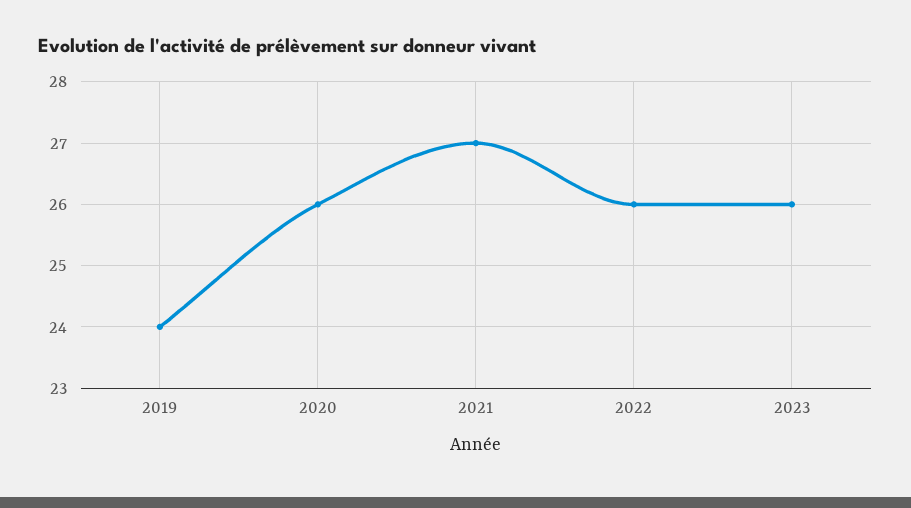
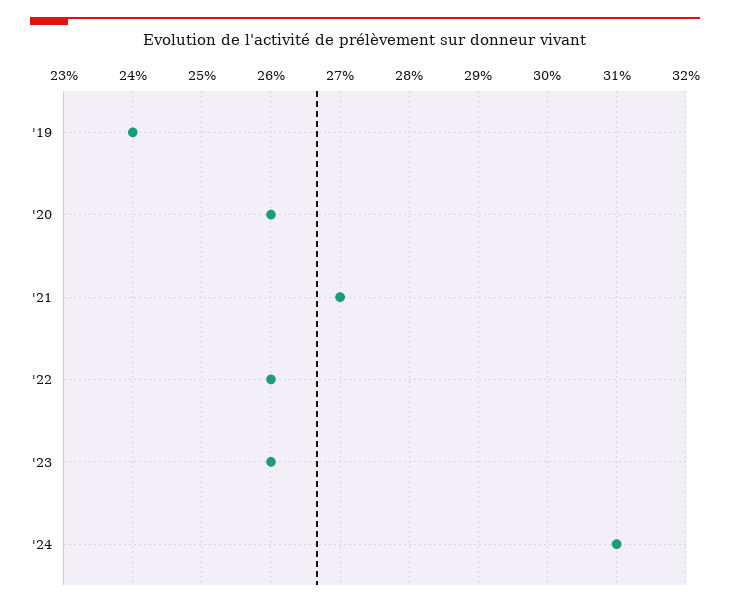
'24: none -> 31

